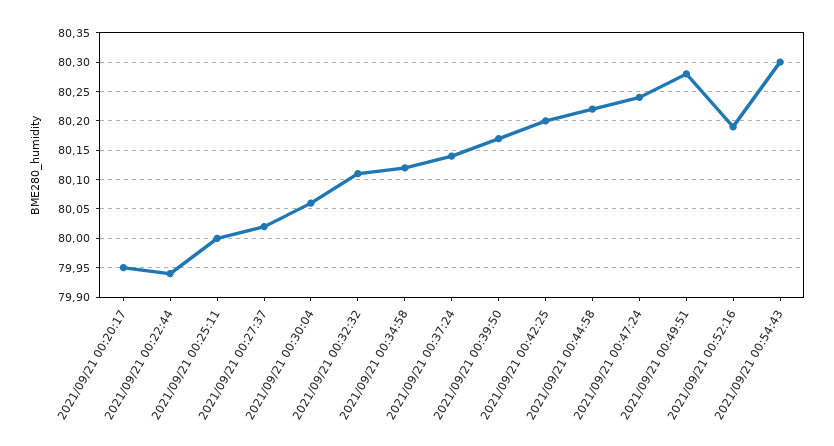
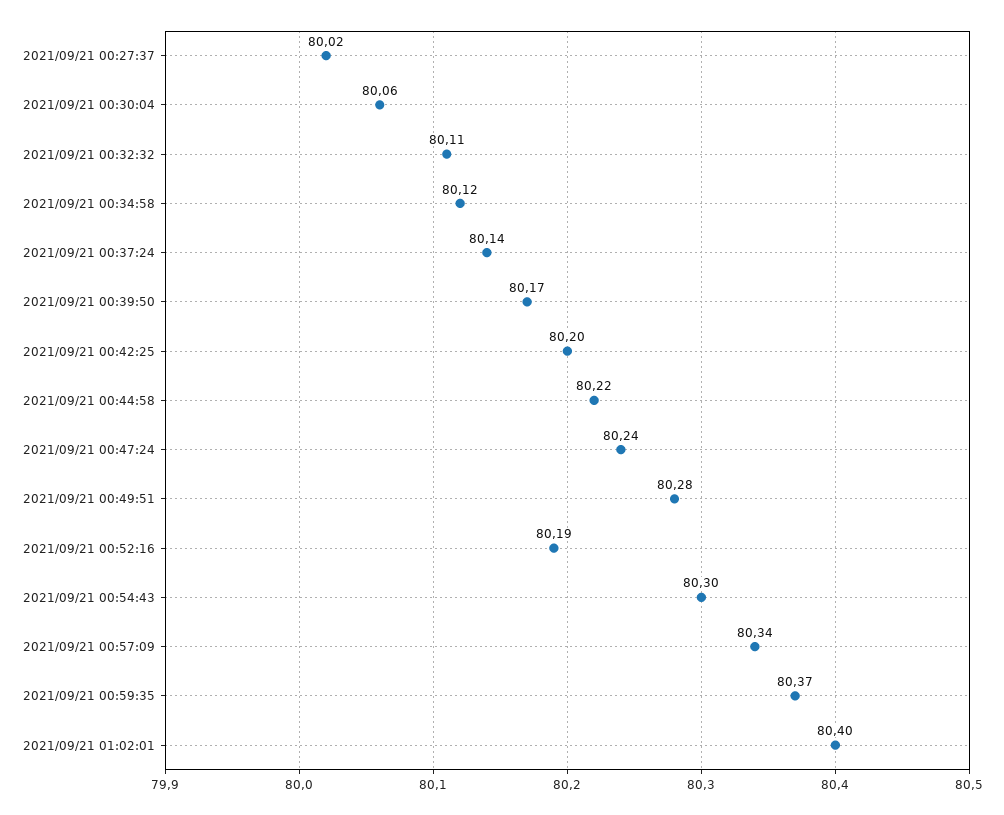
2021/09/21 00:20:17: 79.95 -> none
2021/09/21 00:22:44: 79.95 -> none
2021/09/21 00:25:11: 80 -> none
2021/09/21 00:57:09: none -> 80.34
2021/09/21 00:59:35: none -> 80.37
2021/09/21 01:02:01: none -> 80.4

